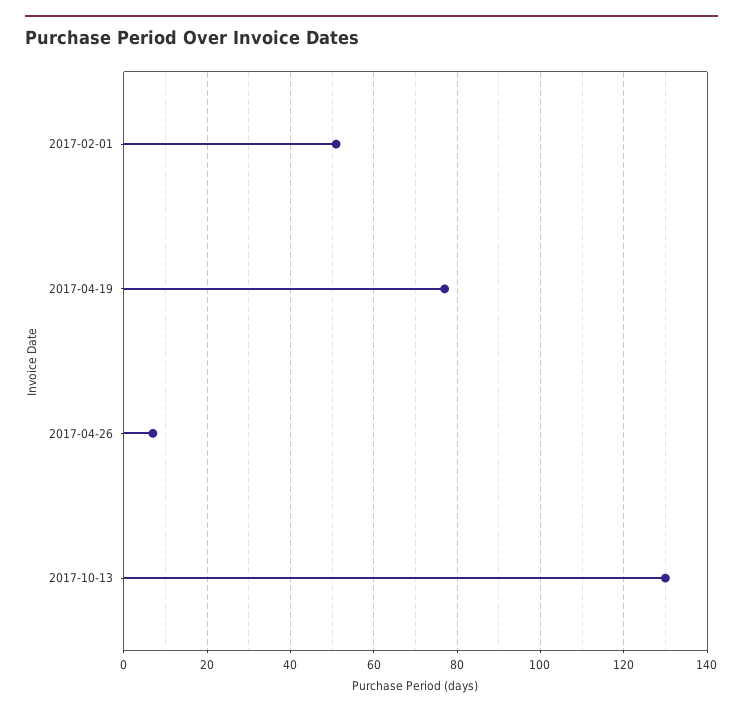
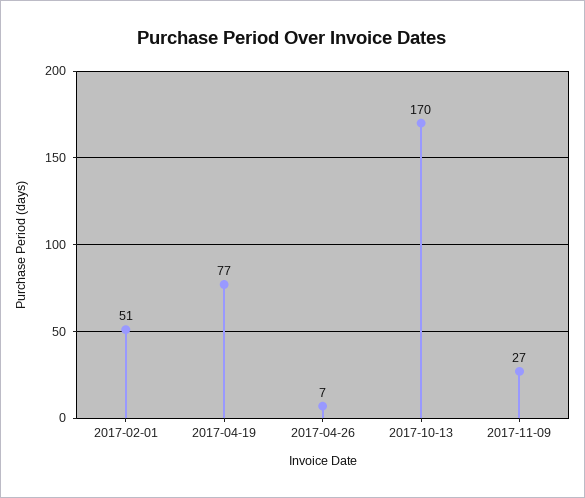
2017-10-13: 130 -> 170
2017-11-09: none -> 27

